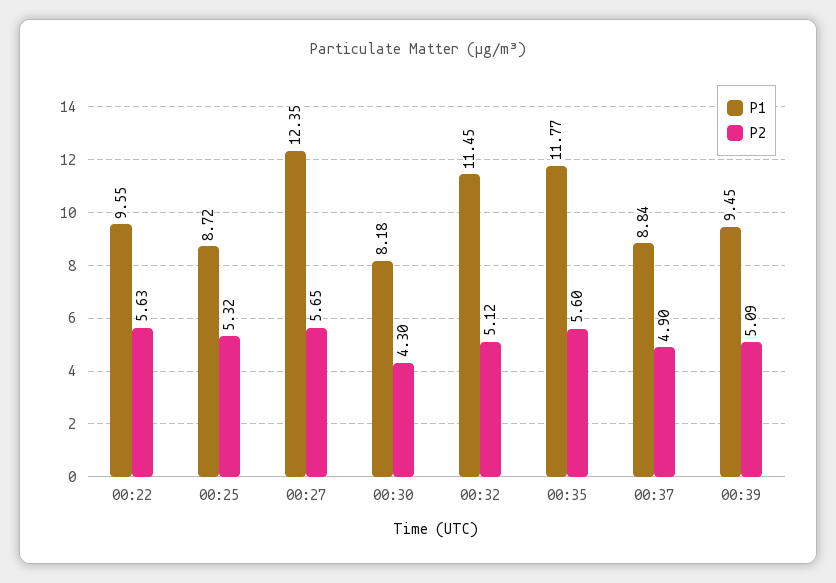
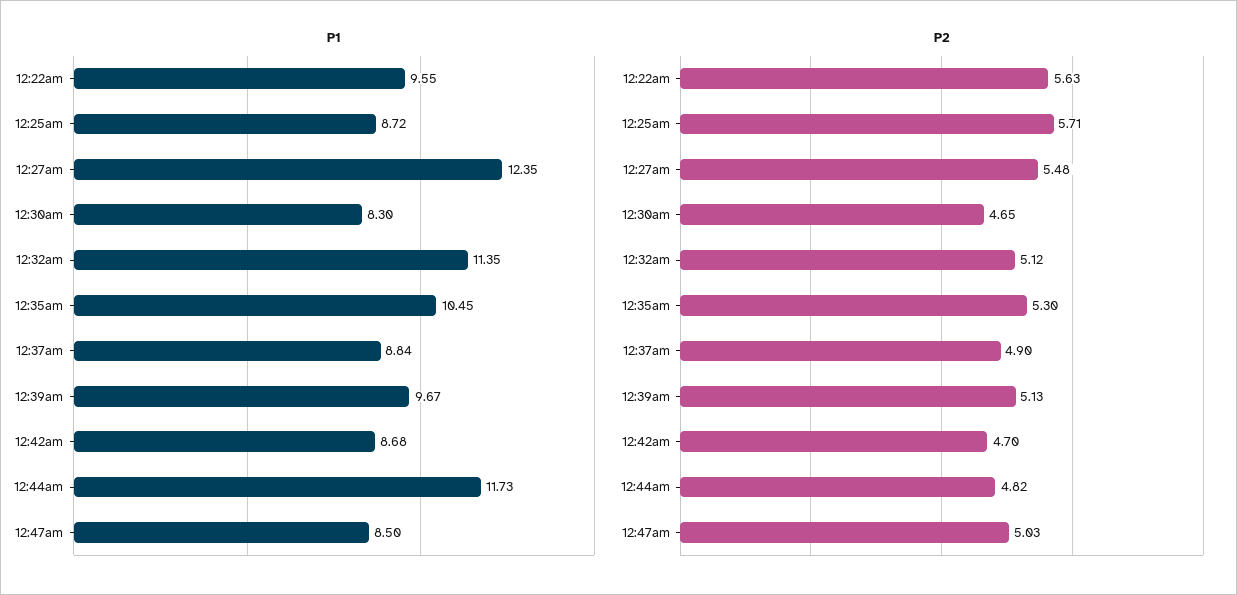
P2, 00:25: 5.32 -> 5.71
P2, 00:27: 5.65 -> 5.48
P1, 00:30: 8.18 -> 8.3
P2, 00:30: 4.3 -> 4.65
P1, 00:32: 11.45 -> 11.35
P1, 00:35: 11.77 -> 10.45
P2, 00:35: 5.6 -> 5.3
P1, 00:39: 9.45 -> 9.67
P2, 00:39: 5.09 -> 5.13
P1, 12:42am: none -> 8.68
P1, 12:44am: none -> 11.73
P1, 12:47am: none -> 8.5
P2, 12:42am: none -> 4.7
P2, 12:44am: none -> 4.82
P2, 12:47am: none -> 5.03

